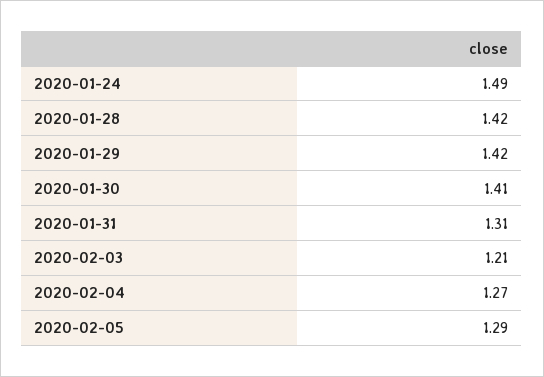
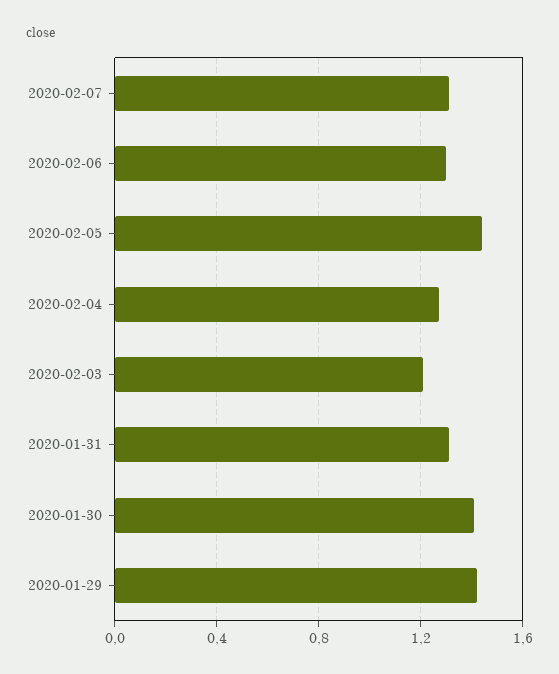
2020-01-24: 1.49 -> none
2020-01-28: 1.42 -> none
2020-02-05: 1.29 -> 1.45
2020-02-07: none -> 1.3
2020-02-06: none -> 1.3

